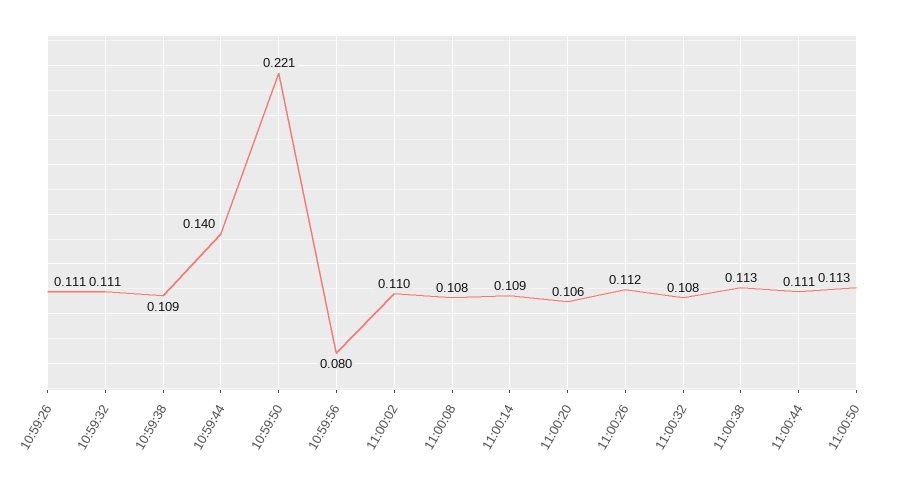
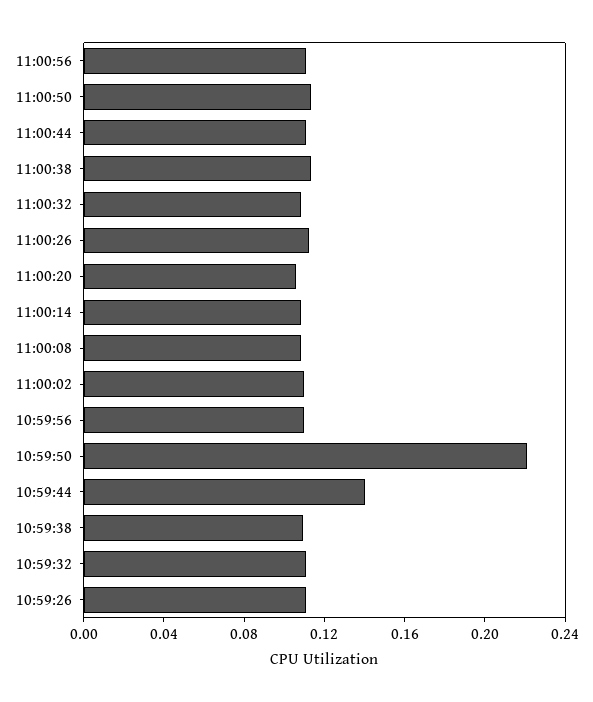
10:59:56: 0.08 -> 0.11
11:00:56: none -> 0.11

